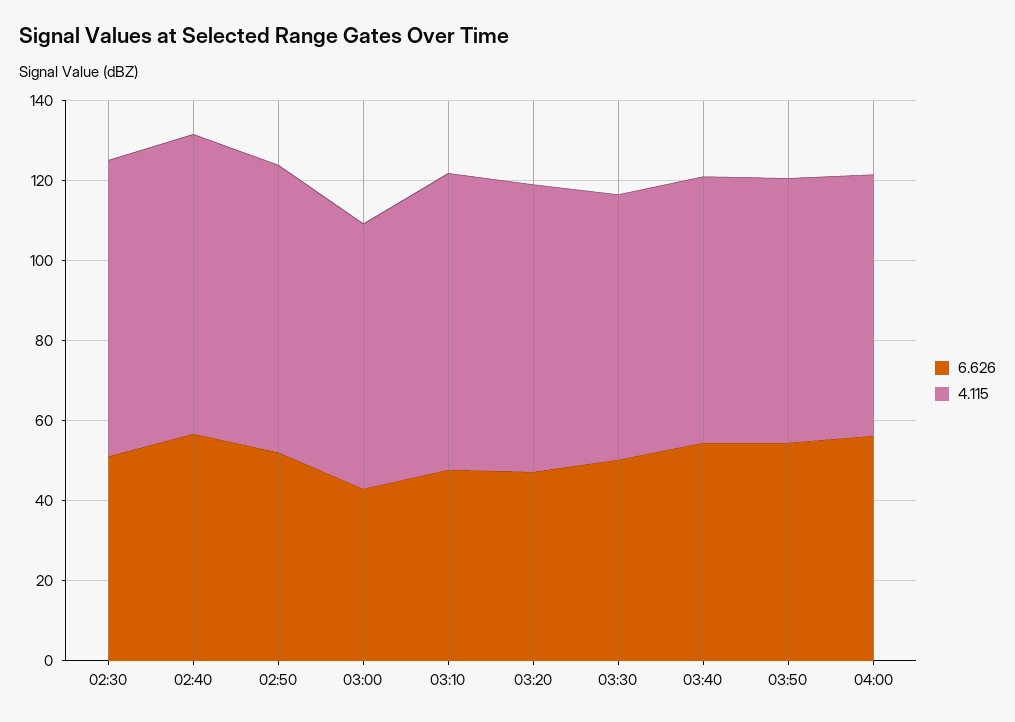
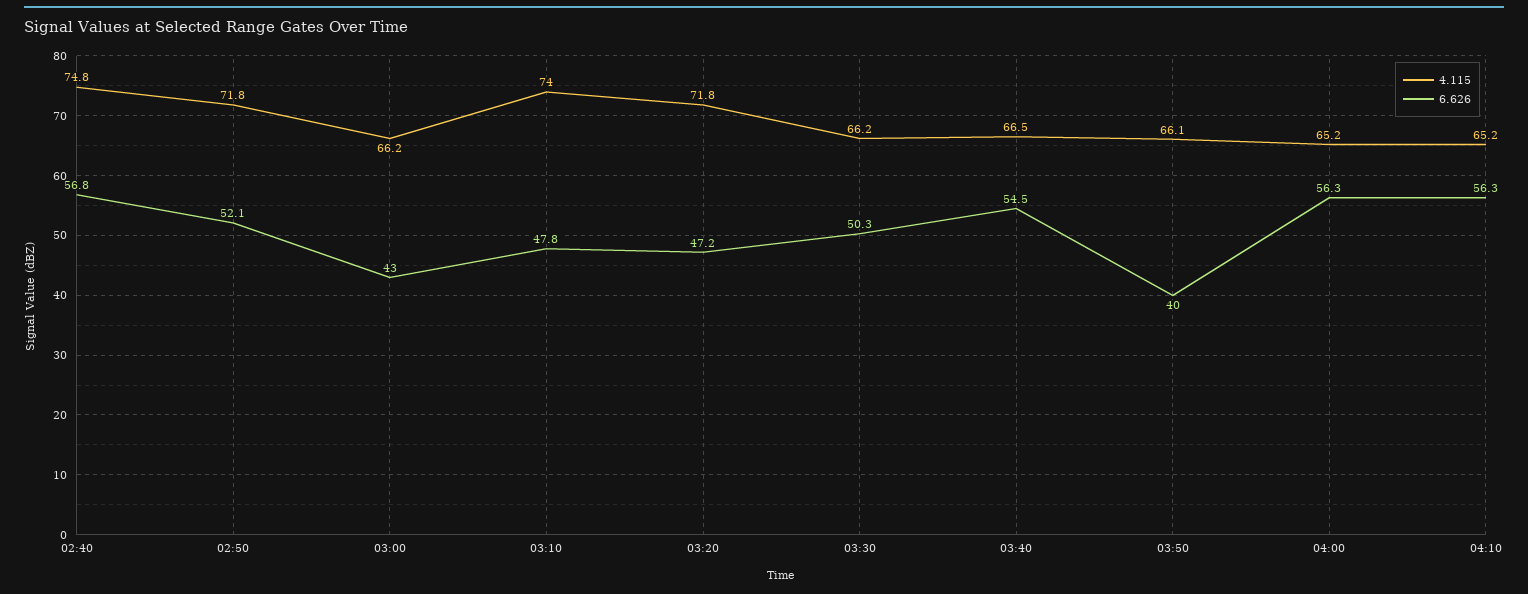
6.626, 02:30: 50 -> none
4.115, 02:30: 75 -> none
6.626, 03:50: 55 -> 40
4.115, 04:10: none -> 65.2
6.626, 04:10: none -> 56.3

